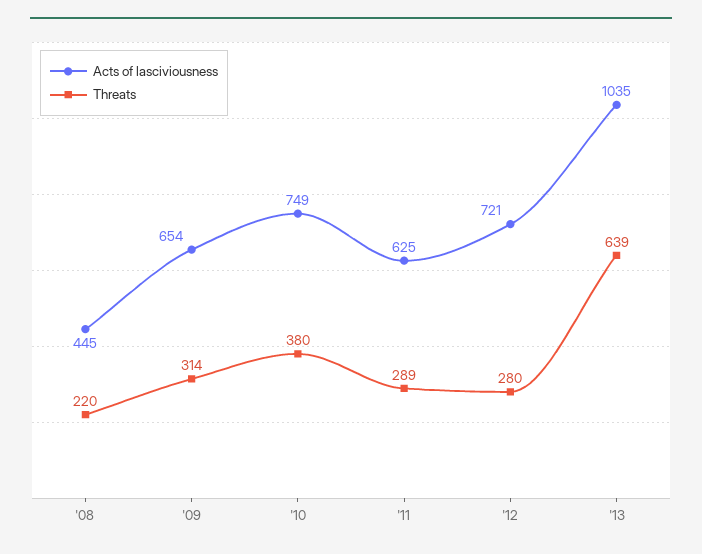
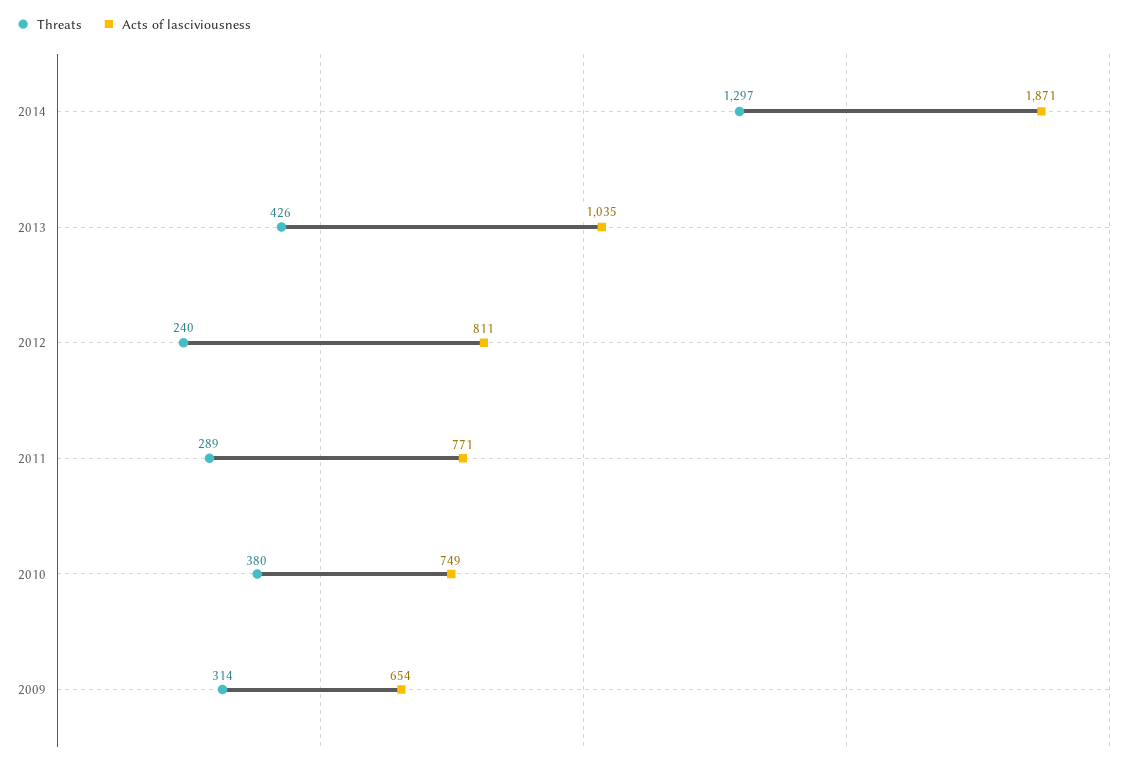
Acts of lasciviousness, '08: 445 -> none
Threats, '08: 220 -> none
Acts of lasciviousness, '11: 625 -> 771
Acts of lasciviousness, '12: 721 -> 811
Threats, '12: 280 -> 240
Threats, '13: 639 -> 426
Threats, 2014: none -> 1297
Acts of lasciviousness, 2014: none -> 1871

